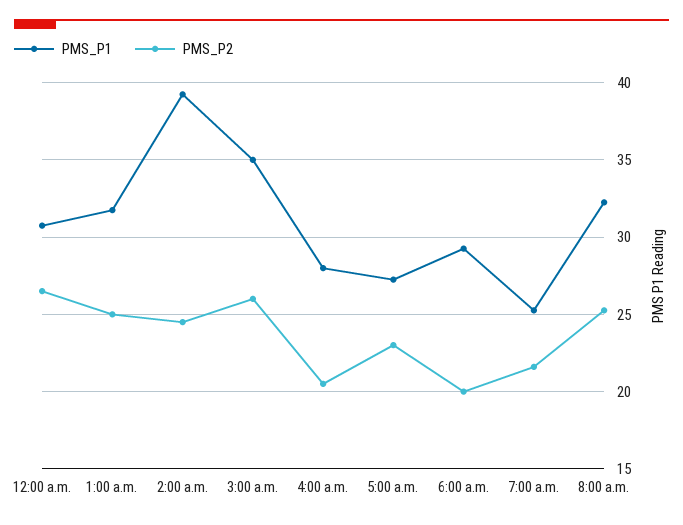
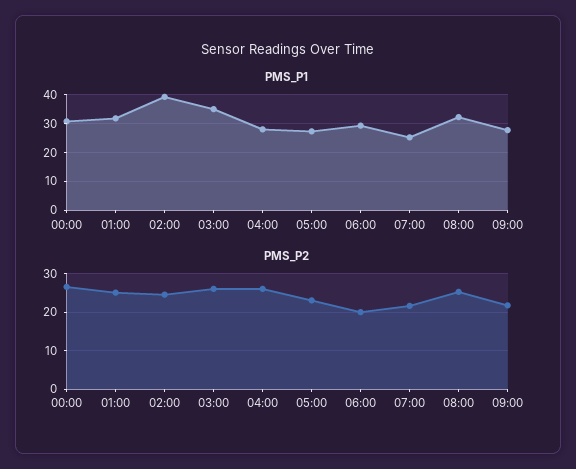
PMS_P2, 4:00 a.m.: 20.5 -> 26
PMS_P1, 09:00: none -> 27.5
PMS_P2, 09:00: none -> 22

